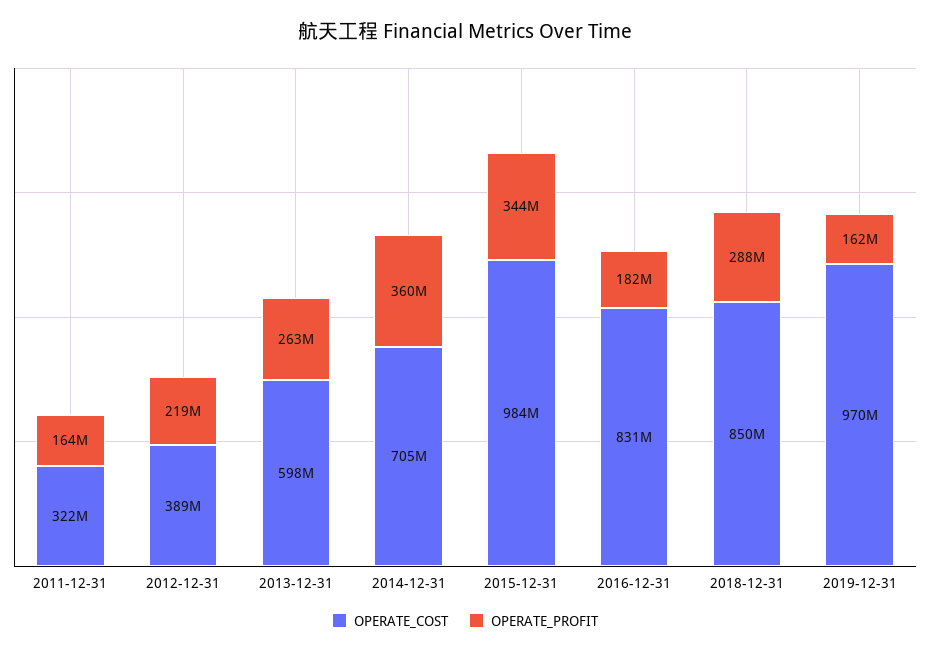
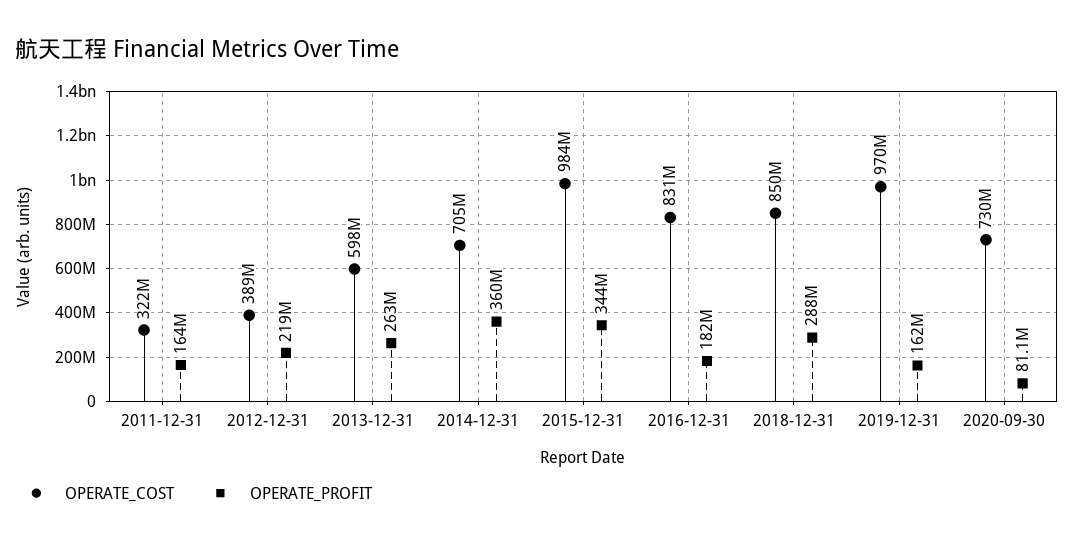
OPERATE_COST, 2020-09-30: none -> 730000000
OPERATE_PROFIT, 2020-09-30: none -> 81100000

